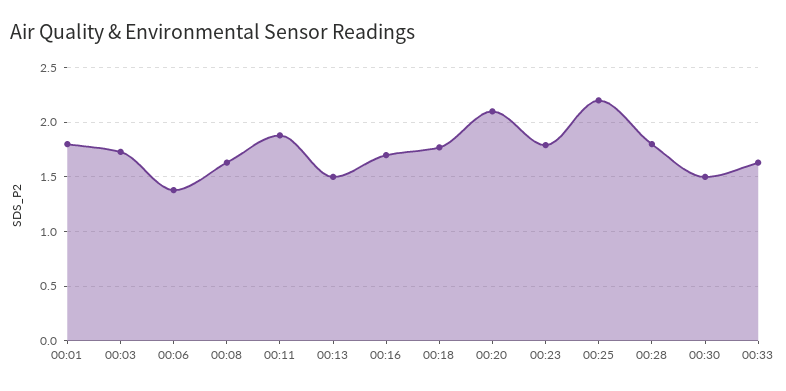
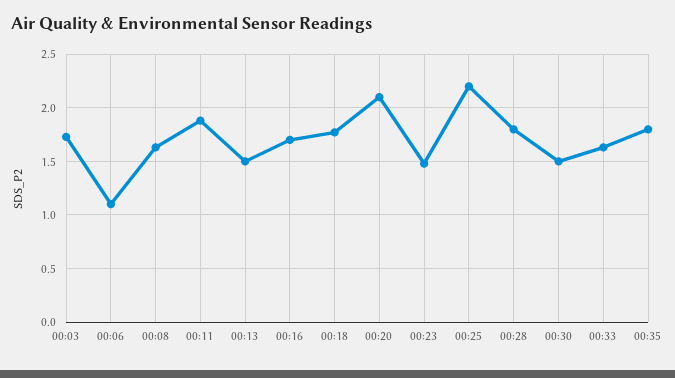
00:01: 1.8 -> none
00:06: 1.4 -> 1.1
00:23: 1.8 -> 1.5
00:35: none -> 1.8

